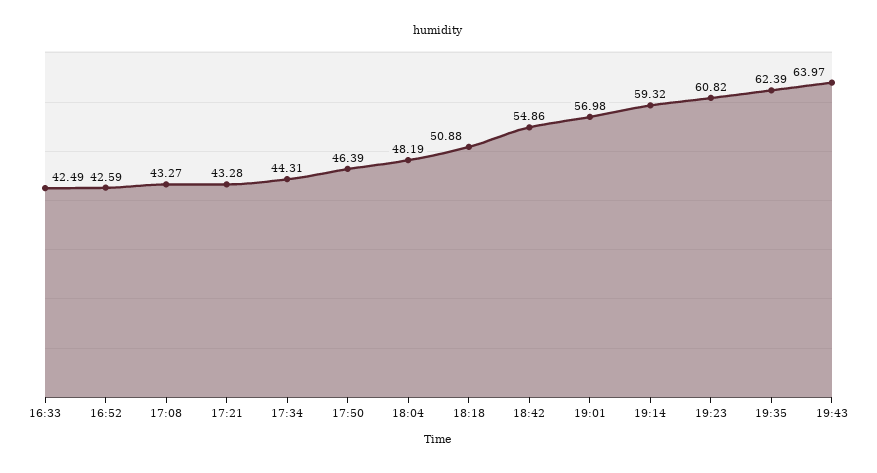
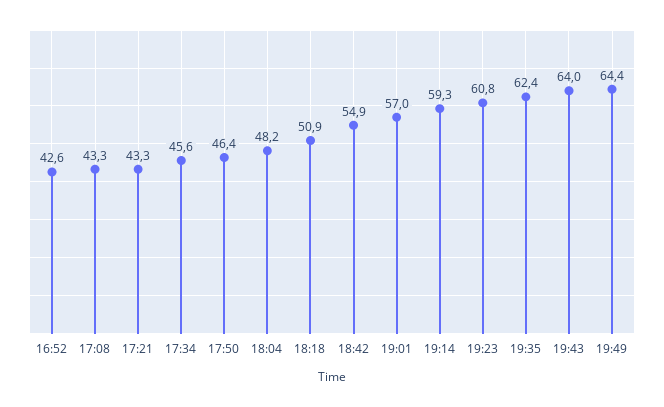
16:33: 42.49 -> none
17:34: 44.31 -> 45.6
19:49: none -> 64.4

